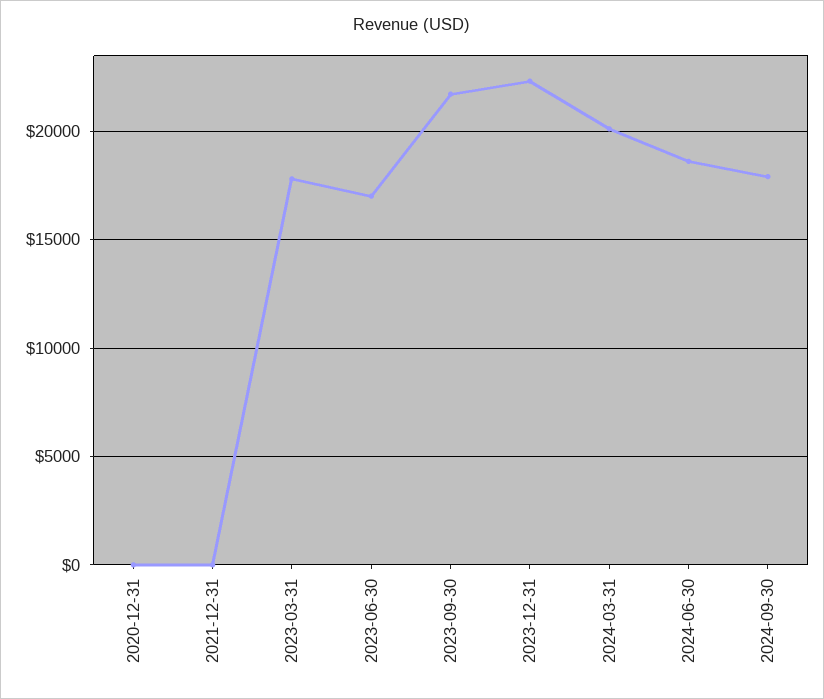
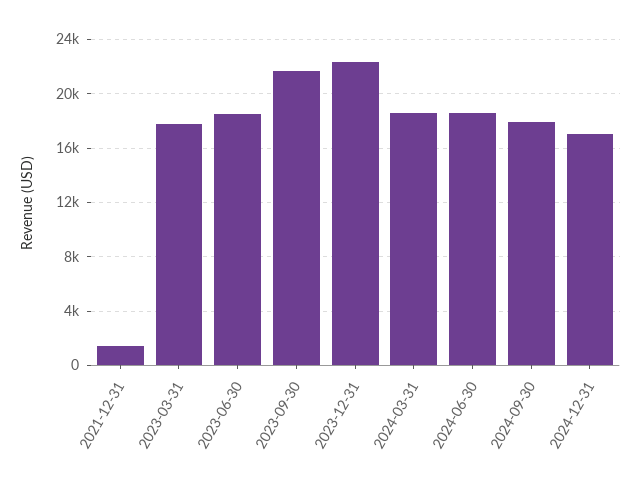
2020-12-31: 0 -> none
2021-12-31: 0 -> 1500
2023-06-30: 17000 -> 18500
2024-03-31: 20000 -> 18500
2024-12-31: none -> 17000

